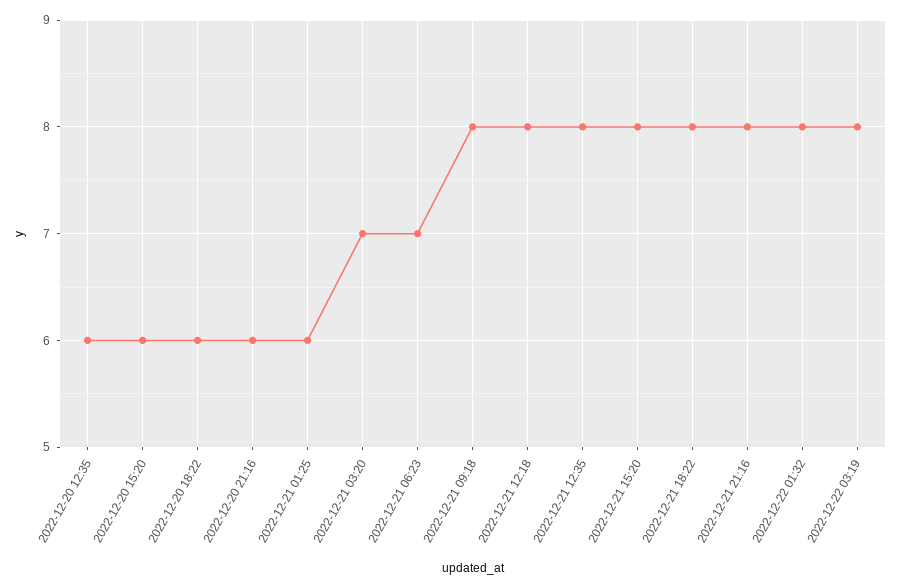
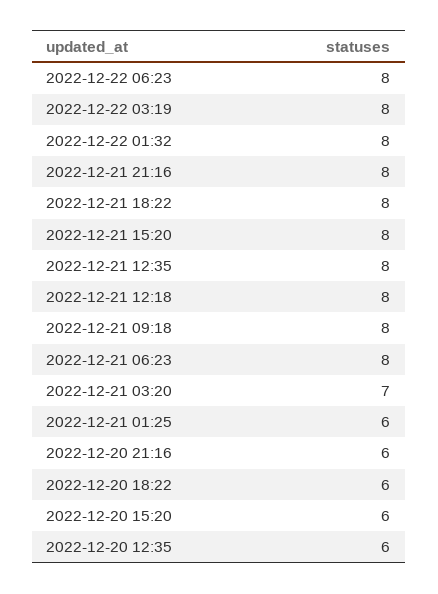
2022-12-21 06:23: 7 -> 8
2022-12-22 06:23: none -> 8

